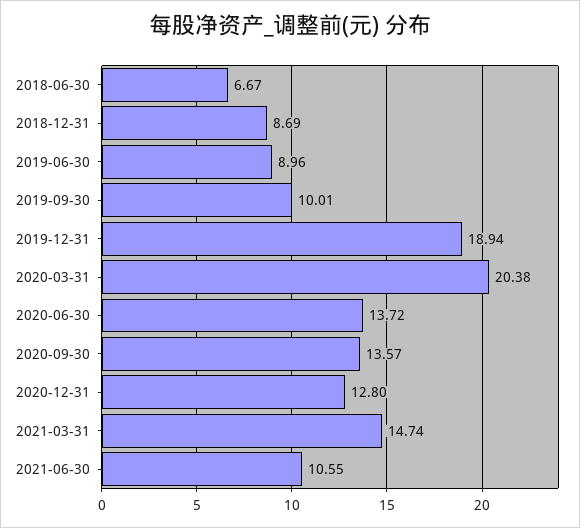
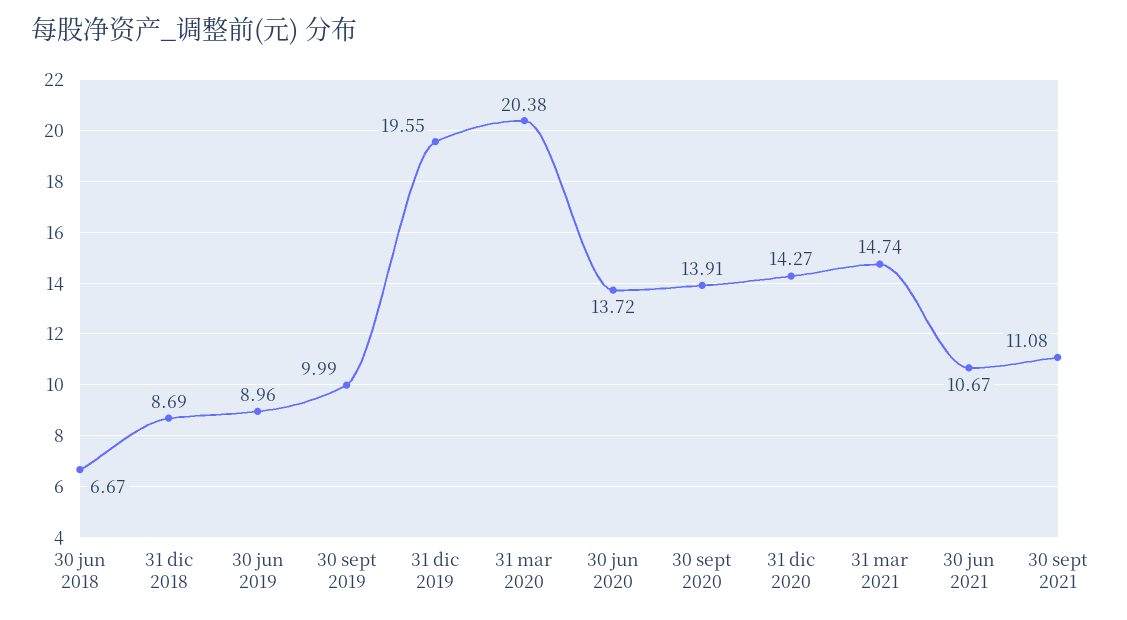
2019-09-30: 10.01 -> 9.99
2019-12-31: 18.94 -> 19.55
2020-09-30: 13.57 -> 13.91
2020-12-31: 12.8 -> 14.27
2021-06-30: 10.55 -> 10.67
30 sept 2021: none -> 11.08

